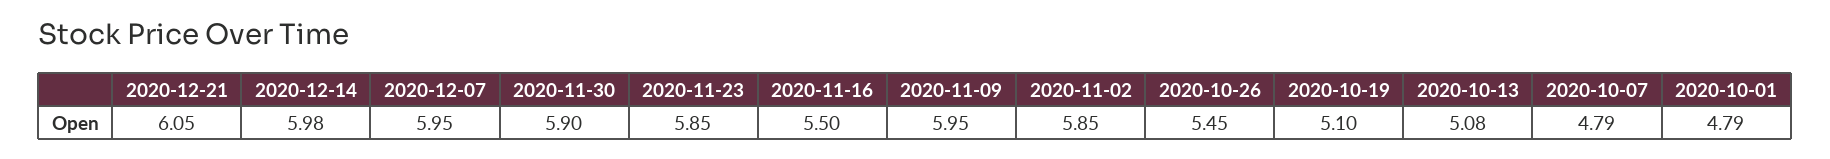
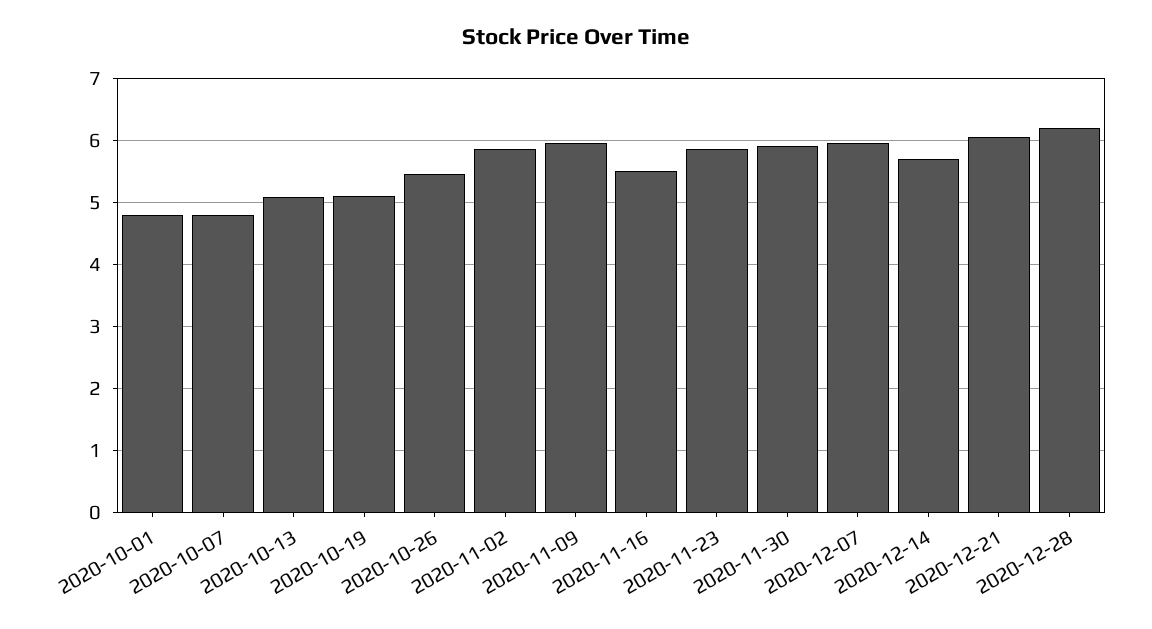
2020-12-14: 5.98 -> 5.7
2020-12-28: none -> 6.2

